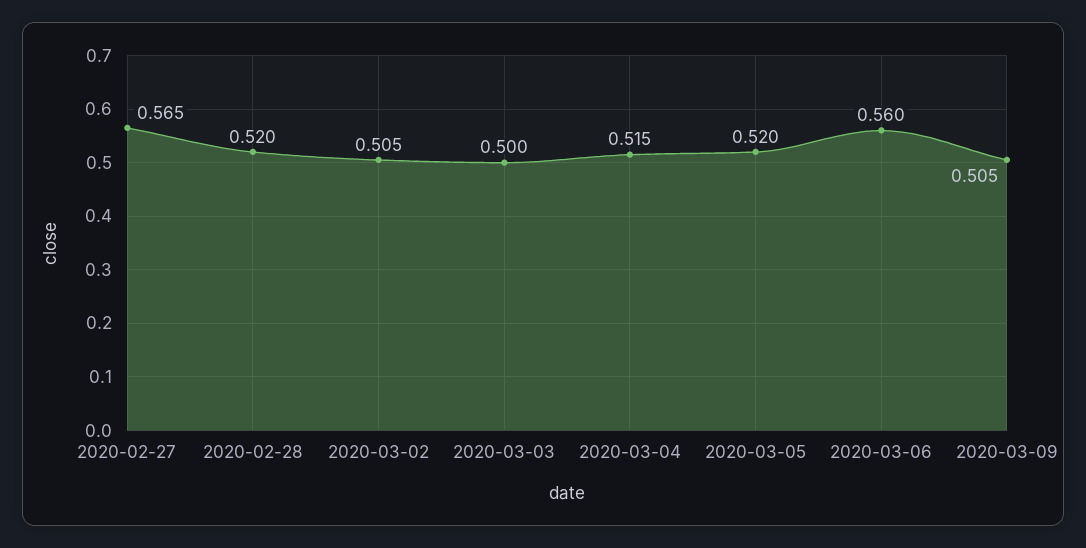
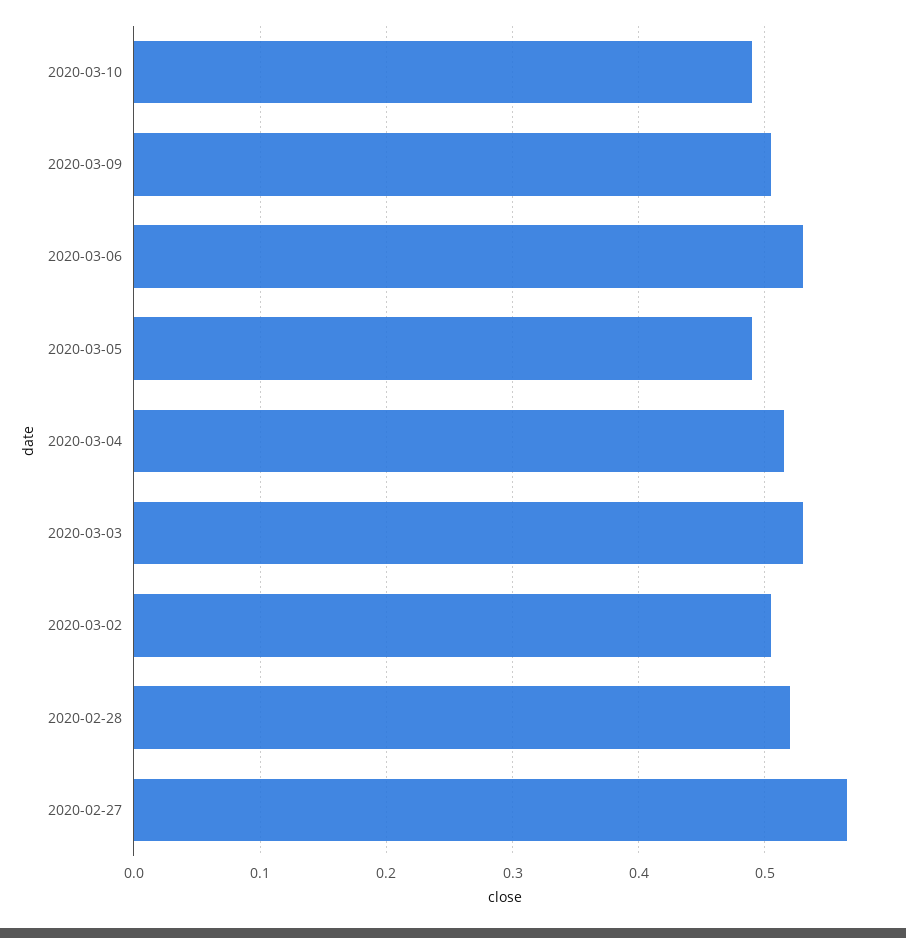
2020-03-03: 0.5 -> 0.53
2020-03-05: 0.52 -> 0.49
2020-03-06: 0.56 -> 0.53
2020-03-10: none -> 0.49

